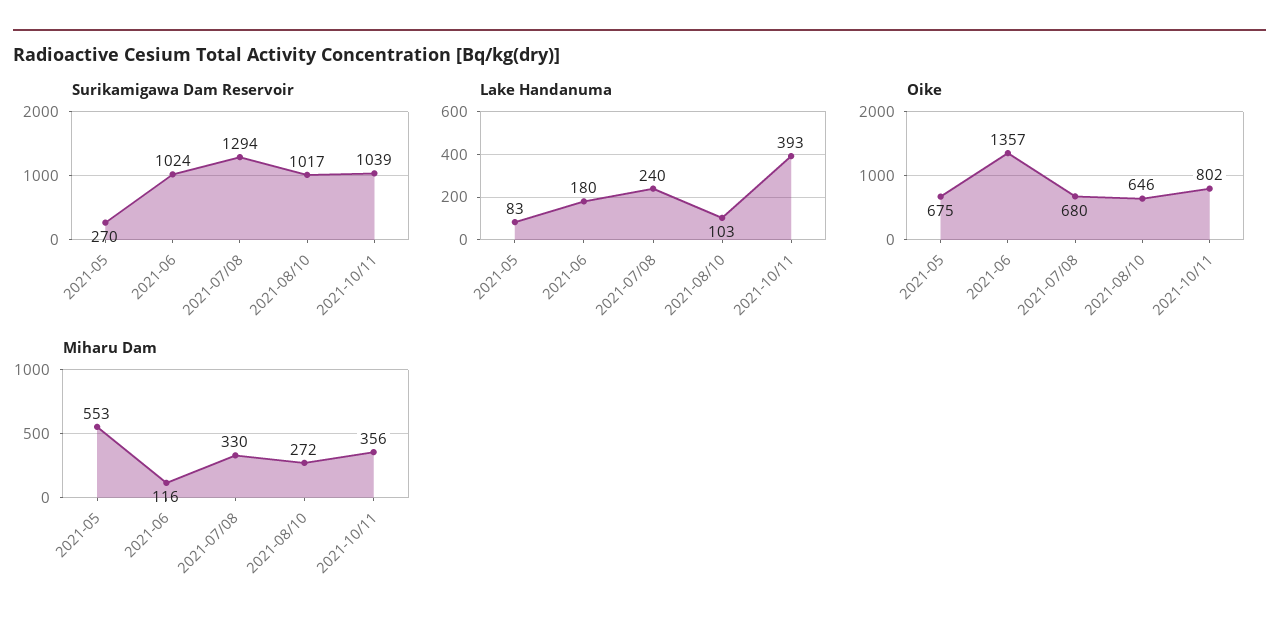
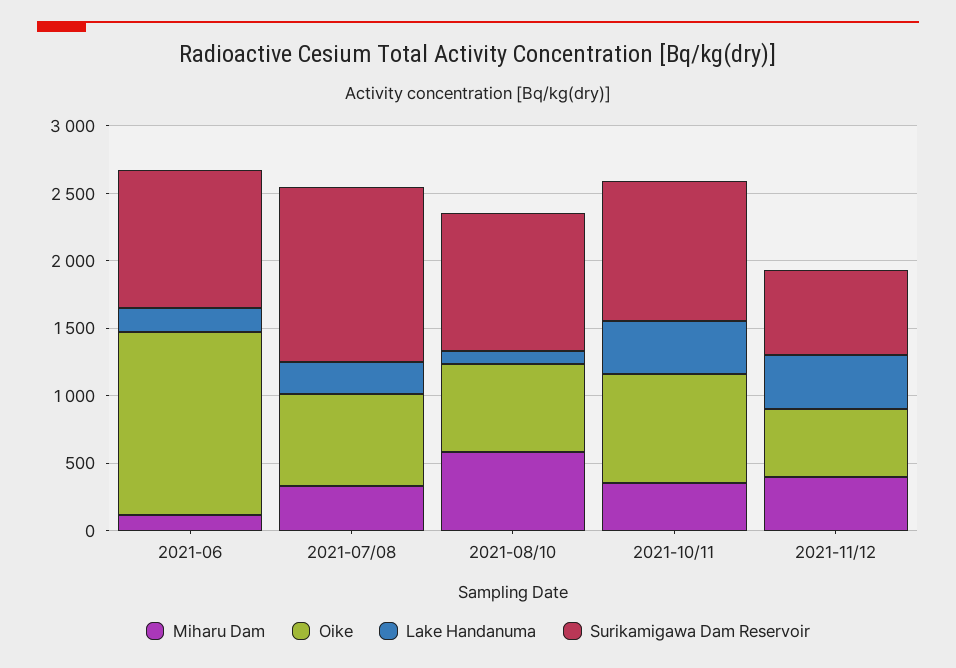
Surikamigawa Dam Reservoir, 2021-05: 270 -> none
Lake Handanuma, 2021-05: 83 -> none
Oike, 2021-05: 675 -> none
Miharu Dam, 2021-05: 553 -> none
Miharu Dam, 2021-08/10: 272 -> 600
Miharu Dam, 2021-11/12: none -> 400
Oike, 2021-11/12: none -> 500
Lake Handanuma, 2021-11/12: none -> 400
Surikamigawa Dam Reservoir, 2021-11/12: none -> 600

